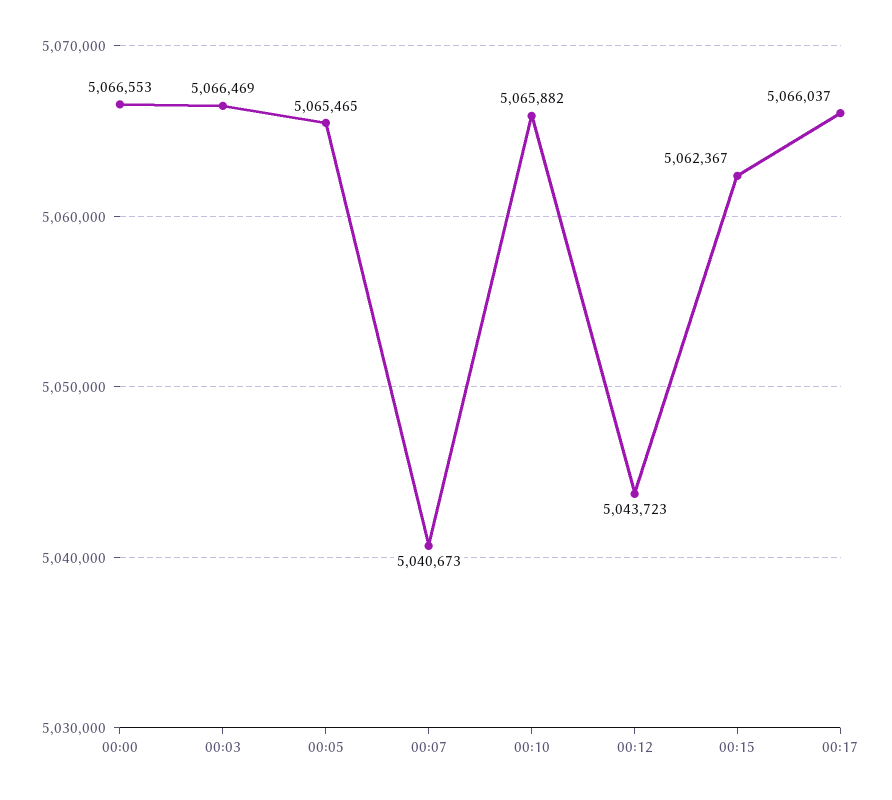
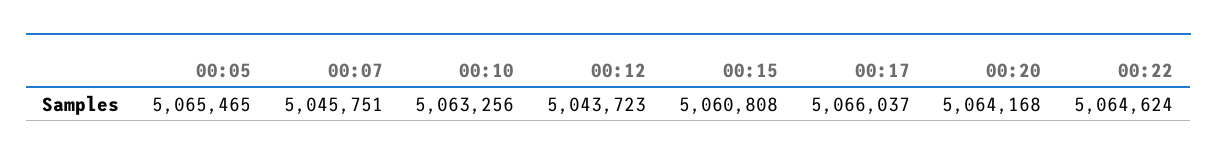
00:00: 5066553 -> none
00:03: 5066469 -> none
00:07: 5040673 -> 5045751
00:10: 5065882 -> 5063256
00:15: 5062367 -> 5060808
00:20: none -> 5064168
00:22: none -> 5064624

